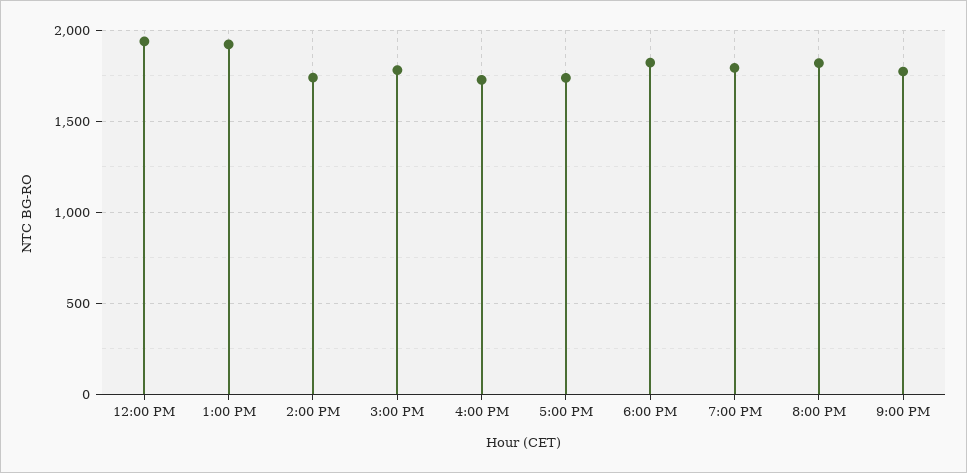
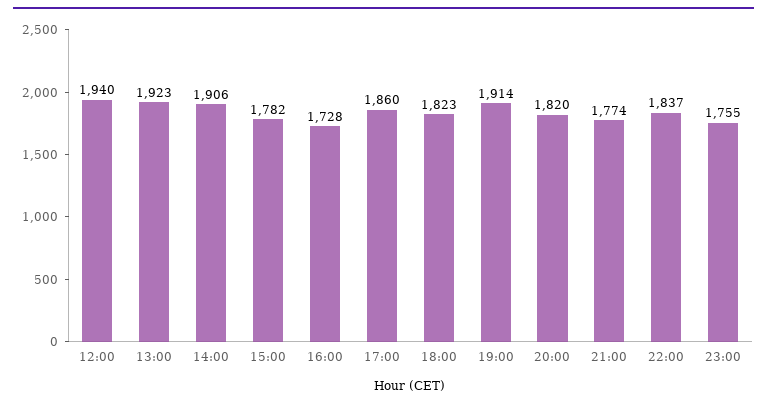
2:00 PM: 1750 -> 1906
5:00 PM: 1750 -> 1860
7:00 PM: 1800 -> 1914
22:00: none -> 1837
23:00: none -> 1755

